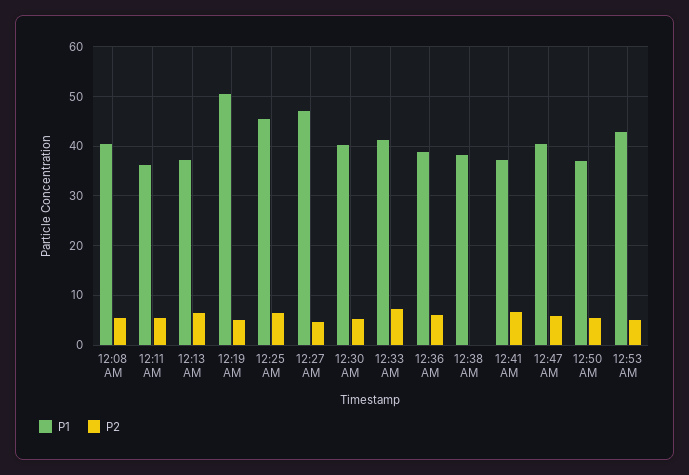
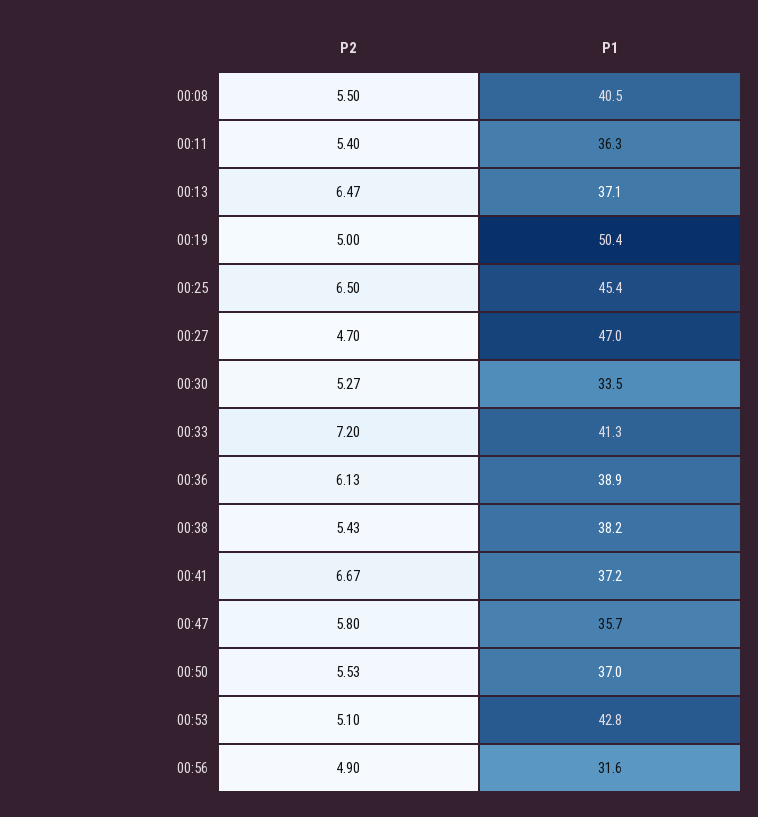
P1, 12:30 AM: 40 -> 33.5
P2, 12:38 AM: 0 -> 5.43
P1, 12:47 AM: 40 -> 35.7
P2, 00:56: none -> 4.9
P1, 00:56: none -> 31.6

